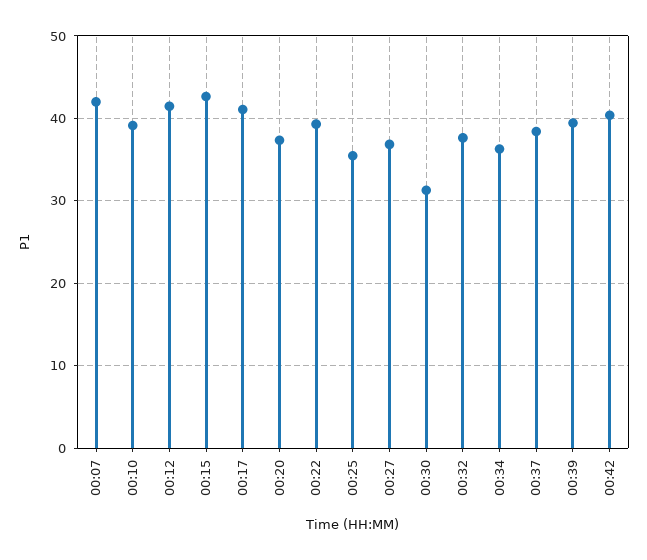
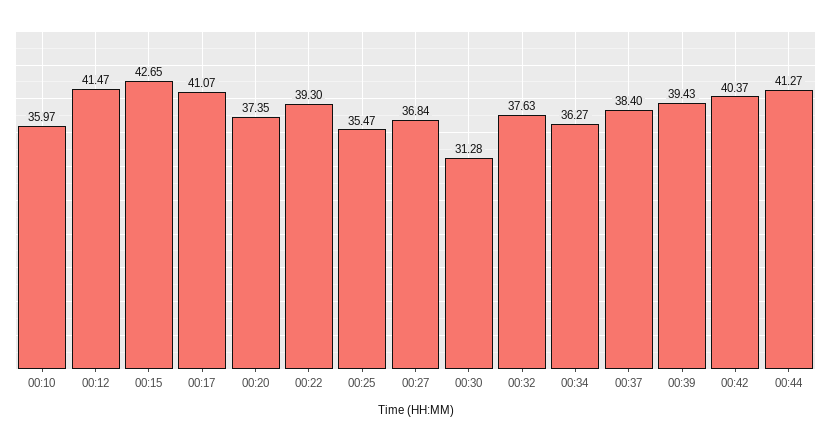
00:07: 42 -> none
00:10: 39 -> 35.97
00:44: none -> 41.27

